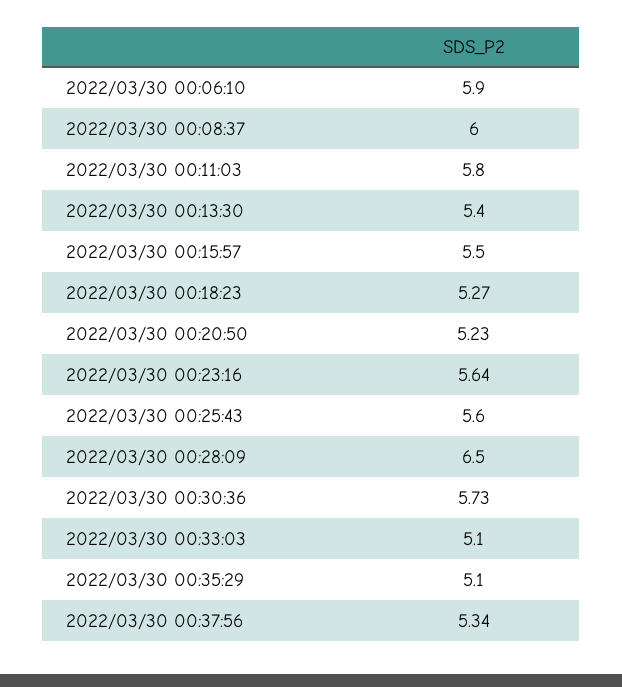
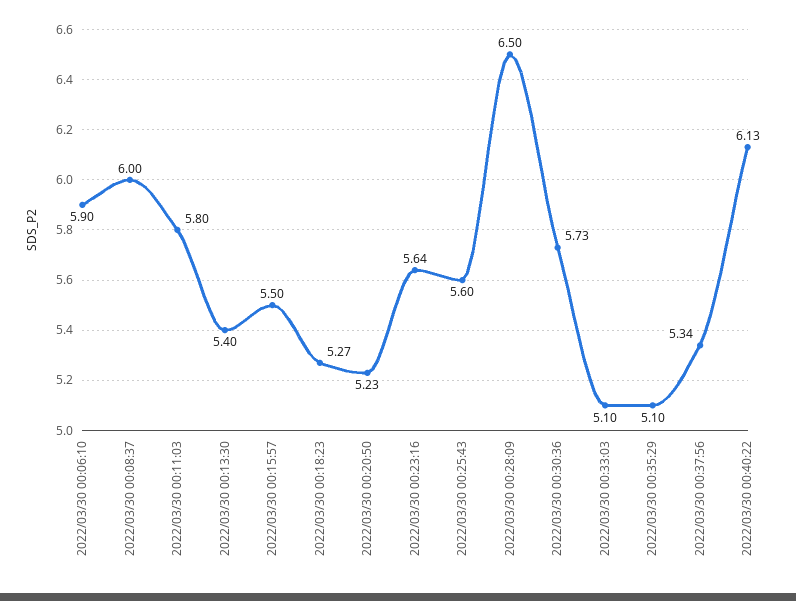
2022/03/30 00:40:22: none -> 6.13

